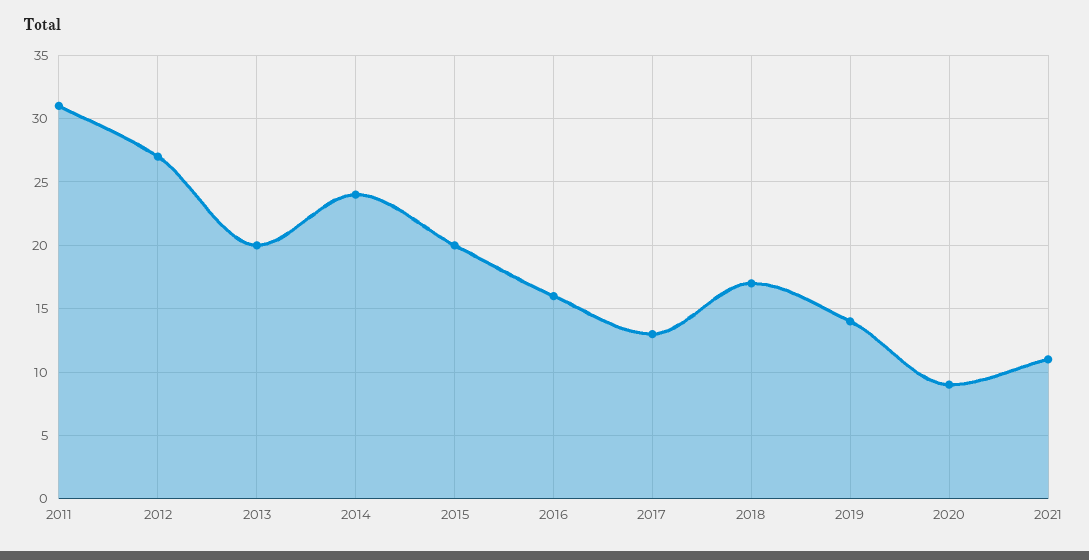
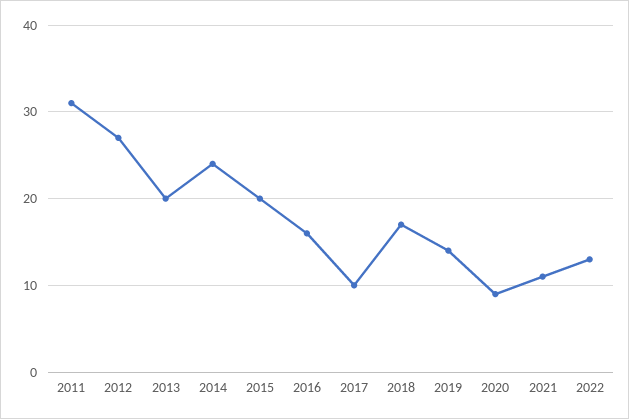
2017: 13 -> 10
2022: none -> 13

